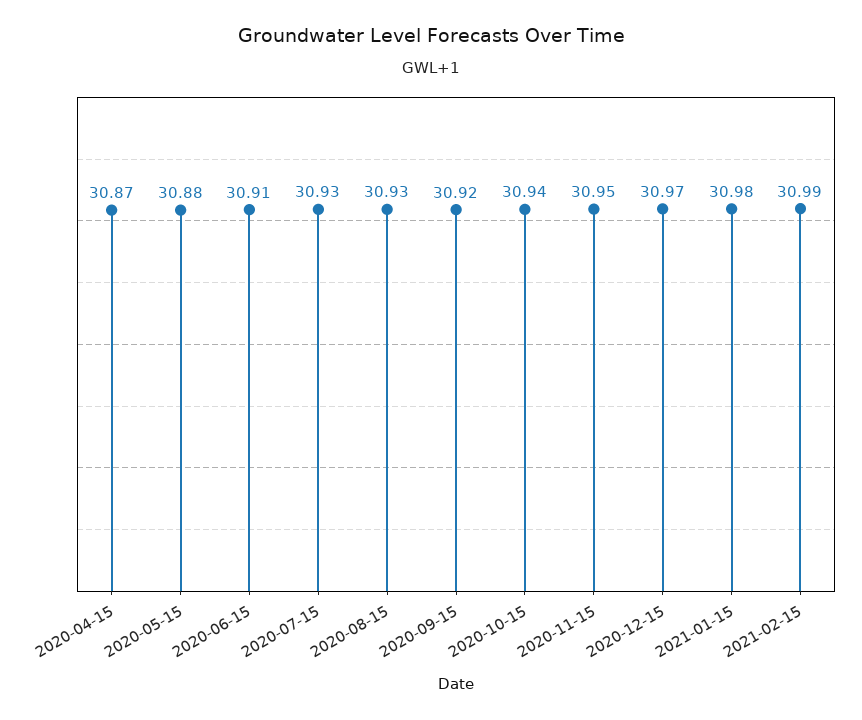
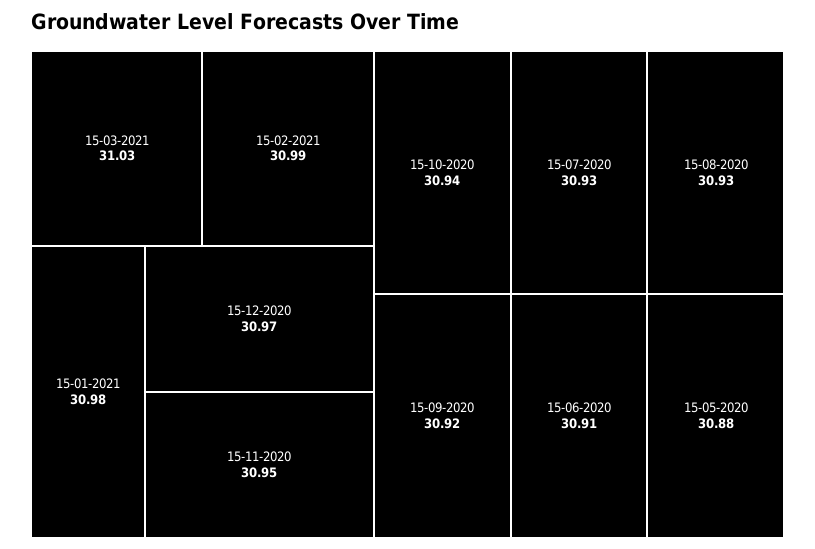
2020-04-15: 30.87 -> none
15-03-2021: none -> 31.03

